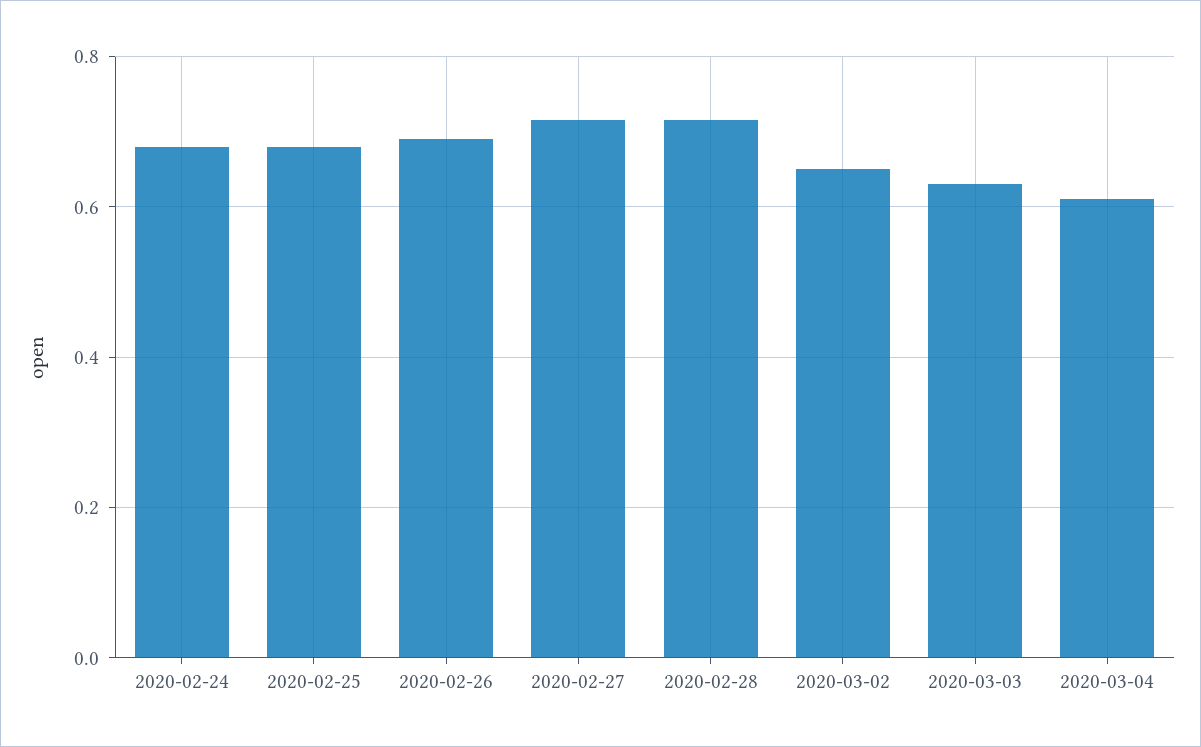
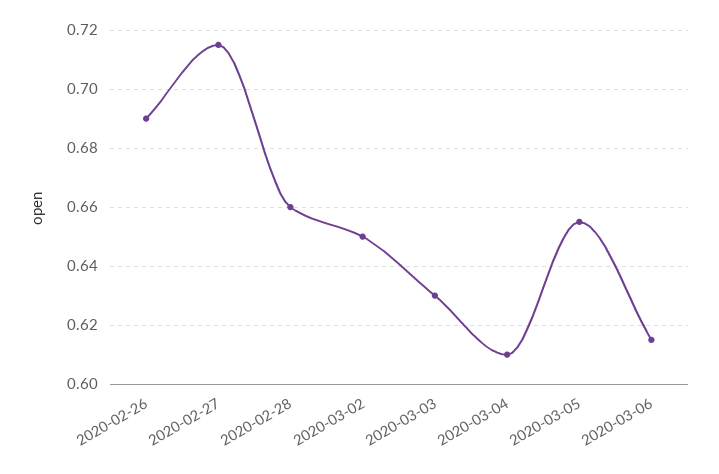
2020-02-24: 0.68 -> none
2020-02-25: 0.68 -> none
2020-02-28: 0.72 -> 0.66
2020-03-05: none -> 0.655
2020-03-06: none -> 0.615

